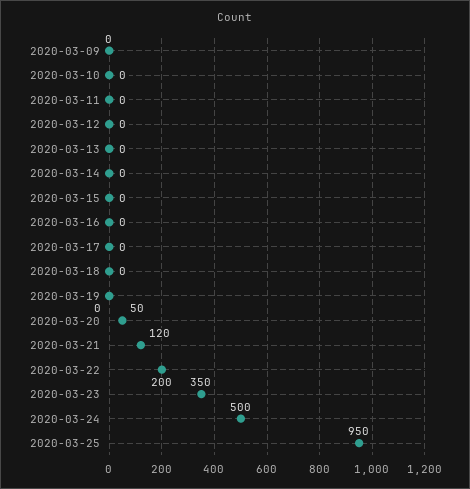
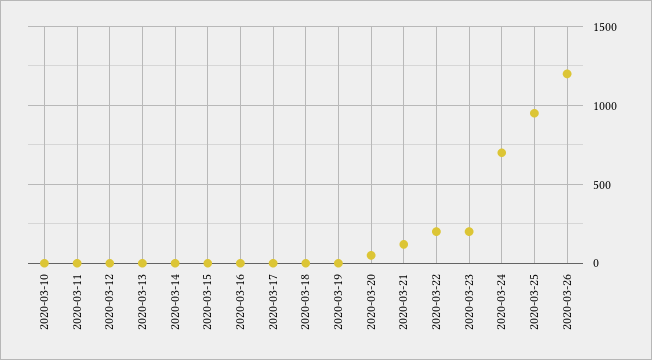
2020-03-09: 0 -> none
2020-03-23: 350 -> 200
2020-03-24: 500 -> 700
2020-03-26: none -> 1200

